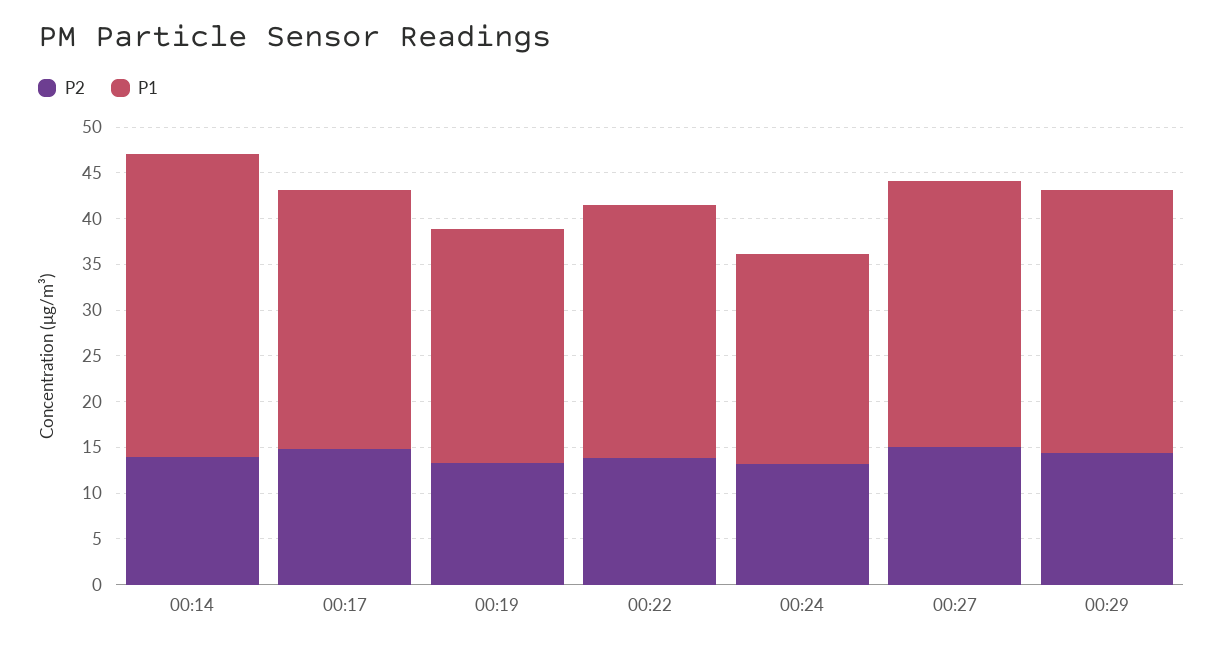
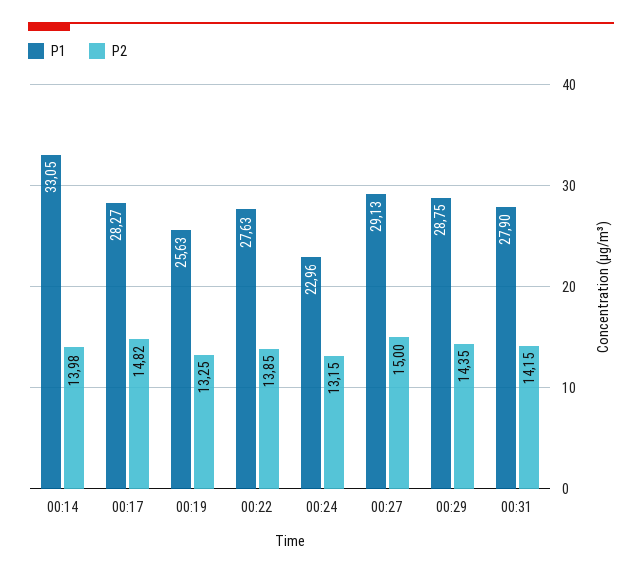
P1, 00:31: none -> 27.9
P2, 00:31: none -> 14.15

